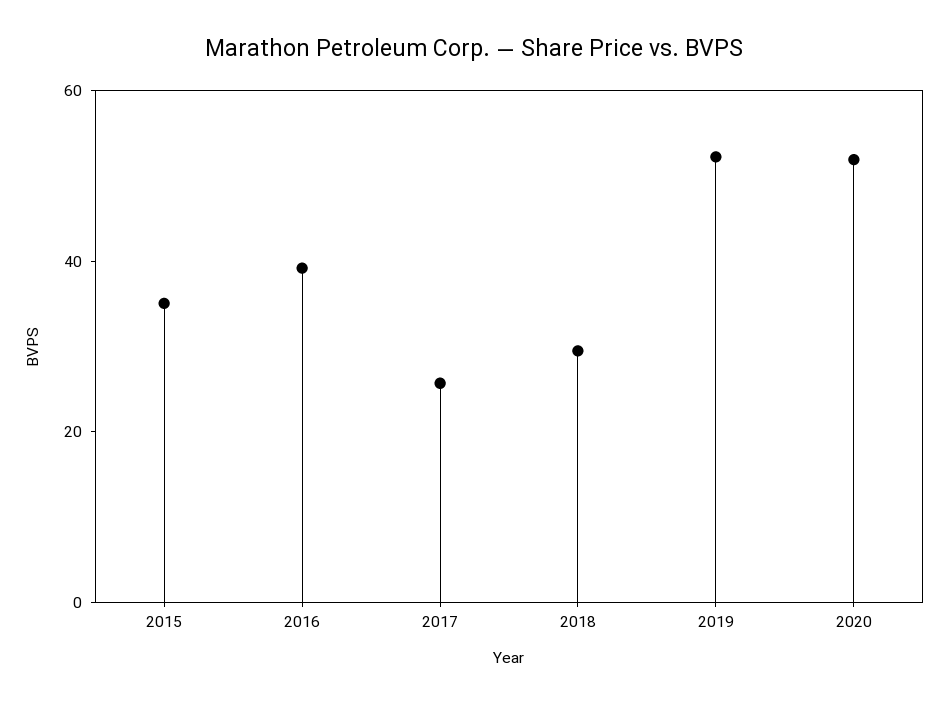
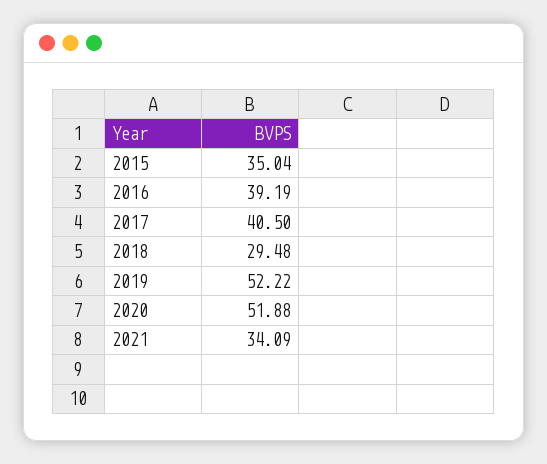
2017: 25 -> 40.5
2021: none -> 34.09

